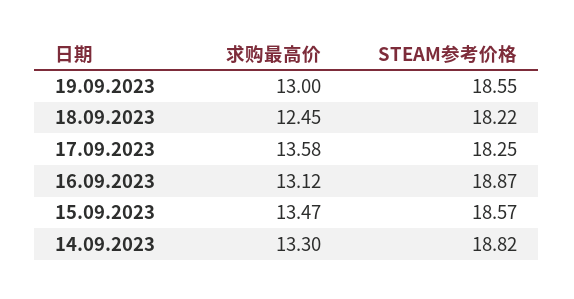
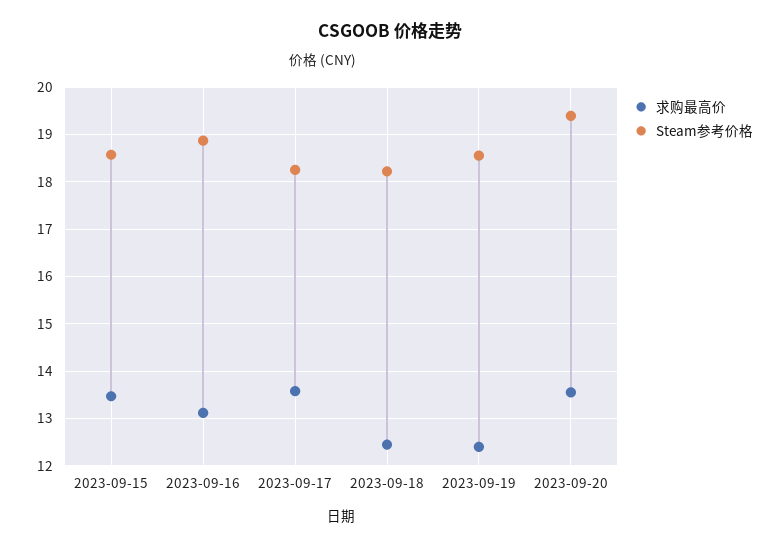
求购最高价, 19.09.2023: 13 -> 12.4
求购最高价, 14.09.2023: 13.3 -> none
STEAM参考价格, 14.09.2023: 18.82 -> none
求购最高价, 2023-09-20: none -> 13.6
STEAM参考价格, 2023-09-20: none -> 19.4

